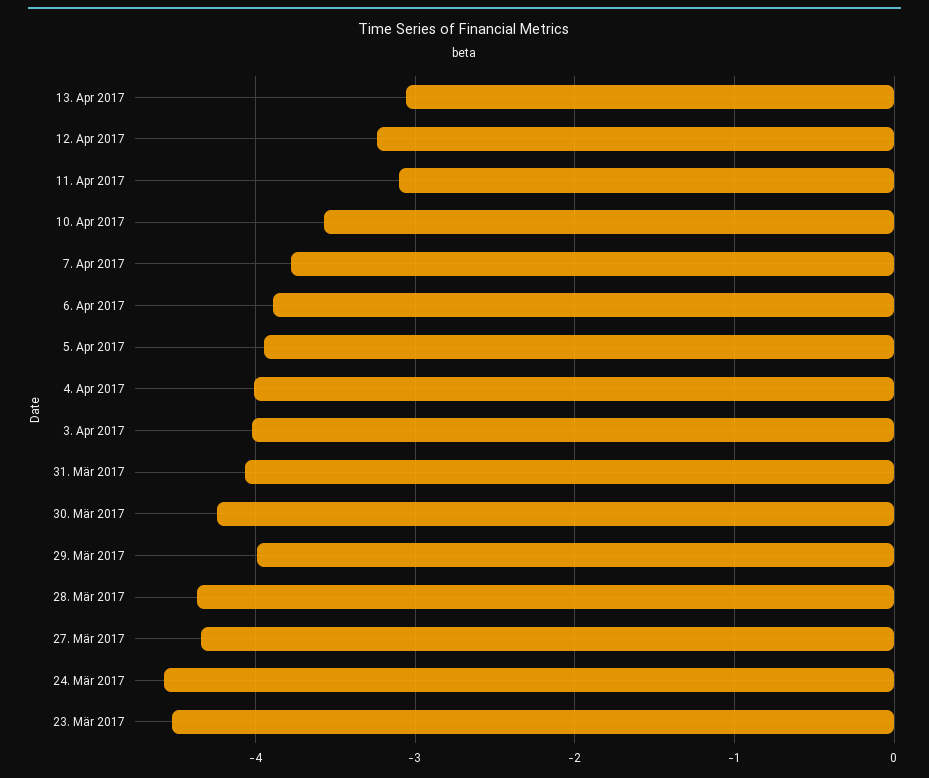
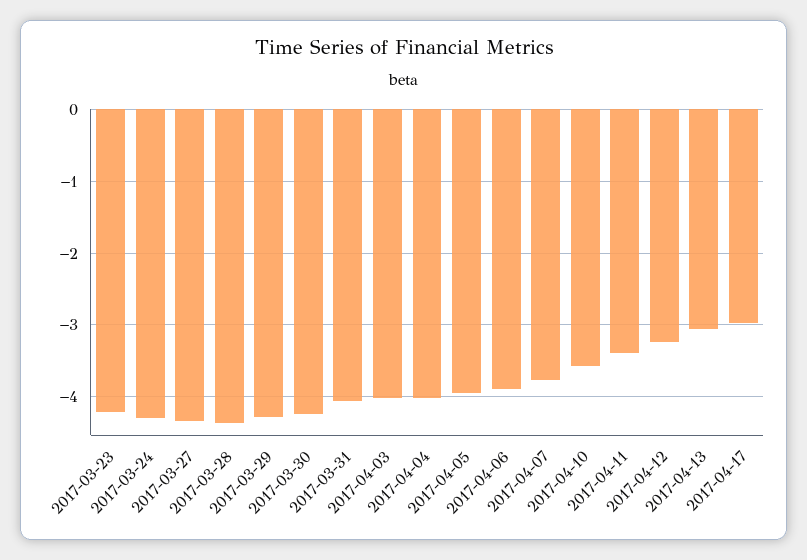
11. Apr 2017: -3.1 -> -3.4
29. Mär 2017: -4 -> -4.3
24. Mär 2017: -4.6 -> -4.3
23. Mär 2017: -4.5 -> -4.2
2017-04-17: none -> -3

